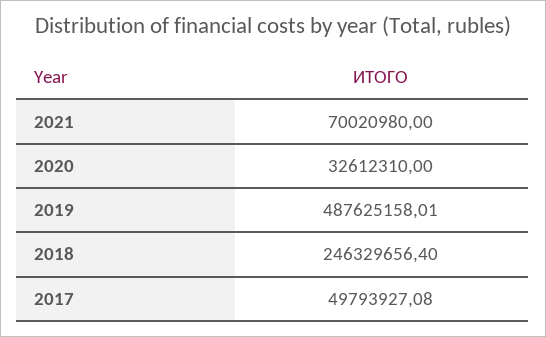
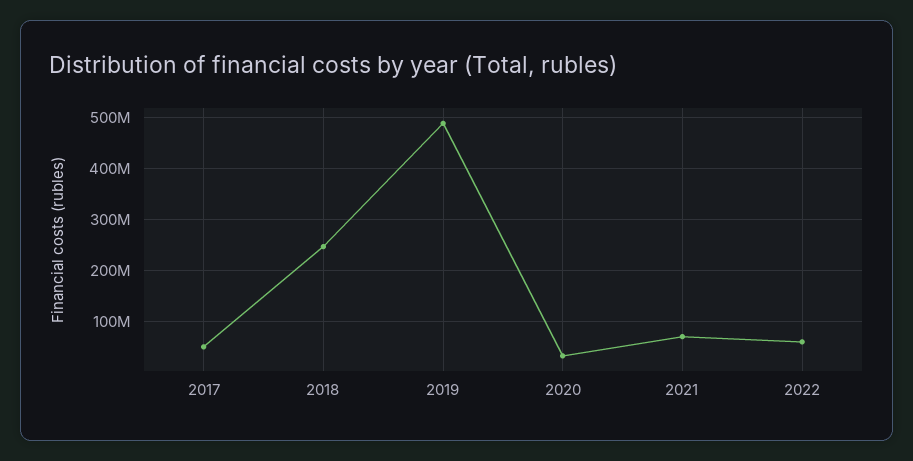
2022: none -> 60000000

